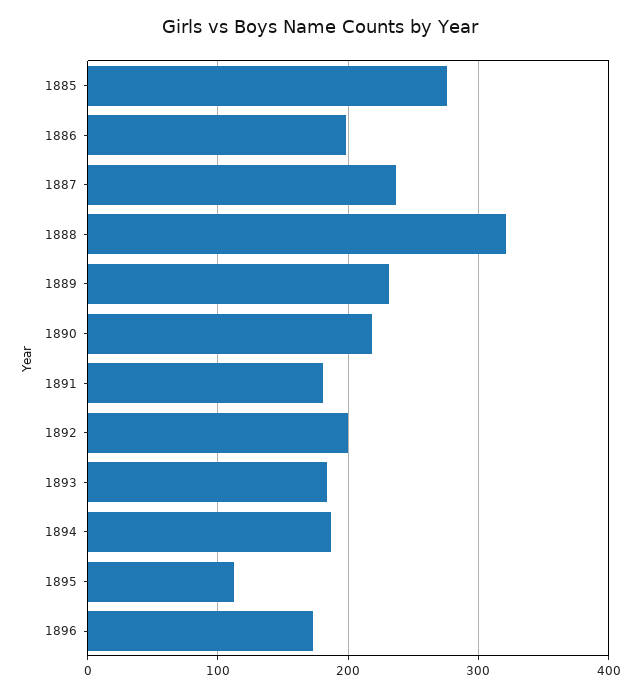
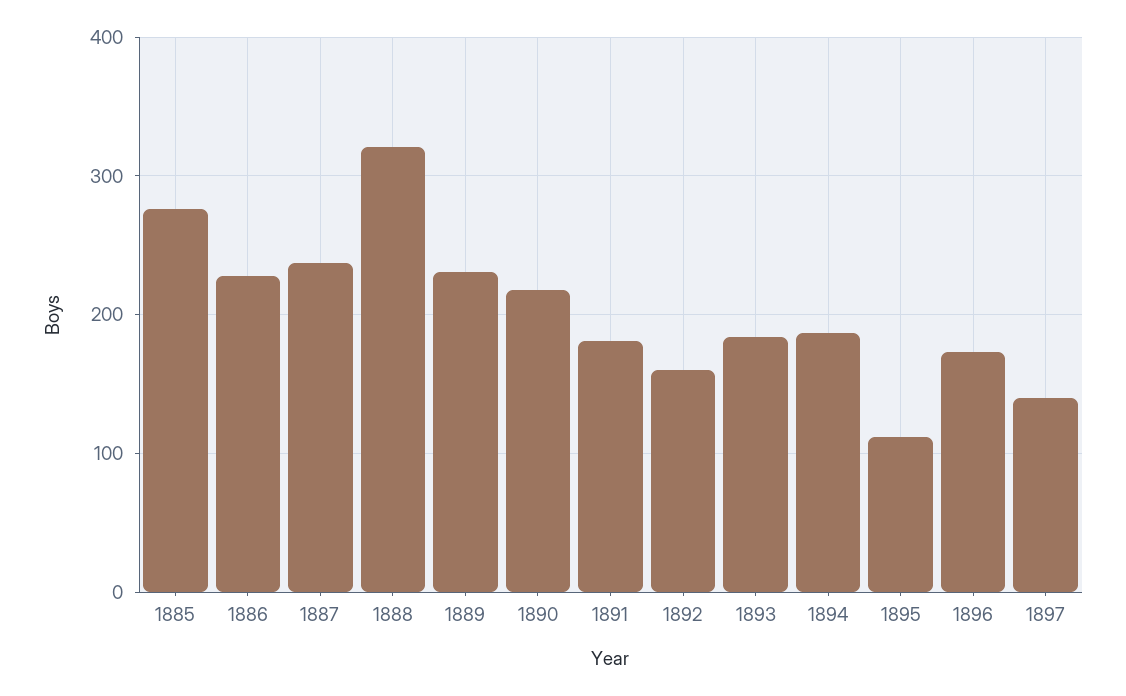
1886: 200 -> 230
1892: 200 -> 160
1897: none -> 140

